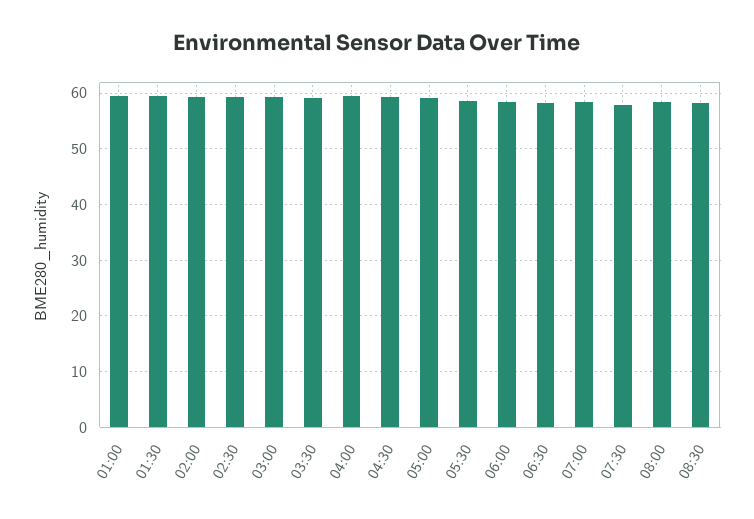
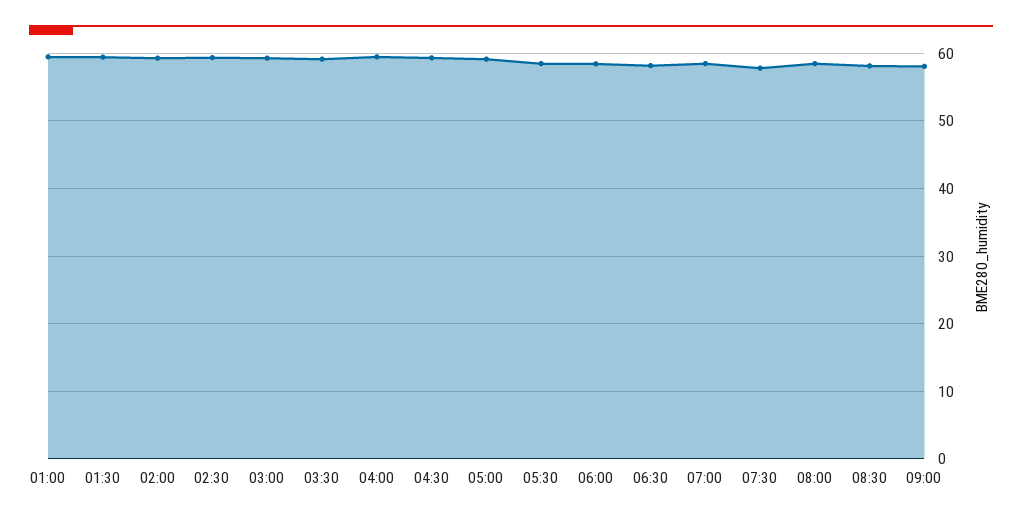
09:00: none -> 58

